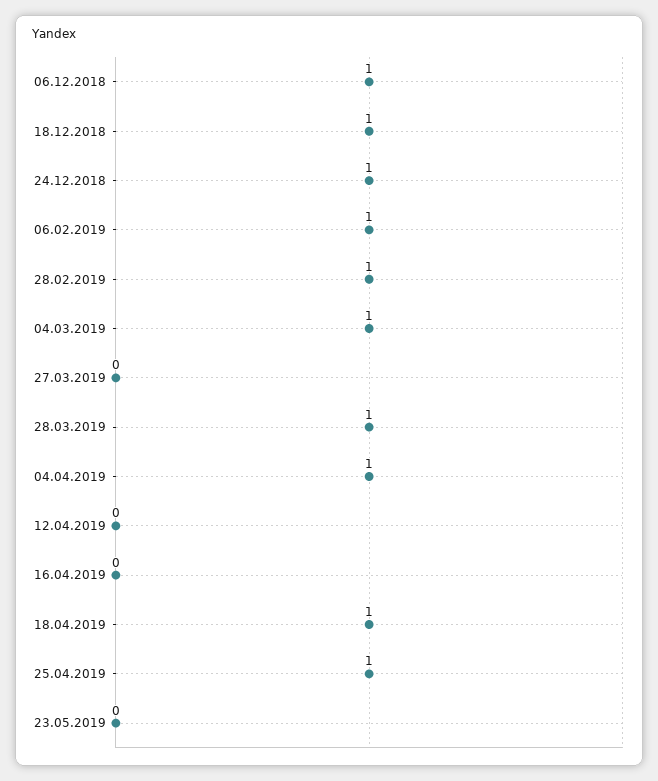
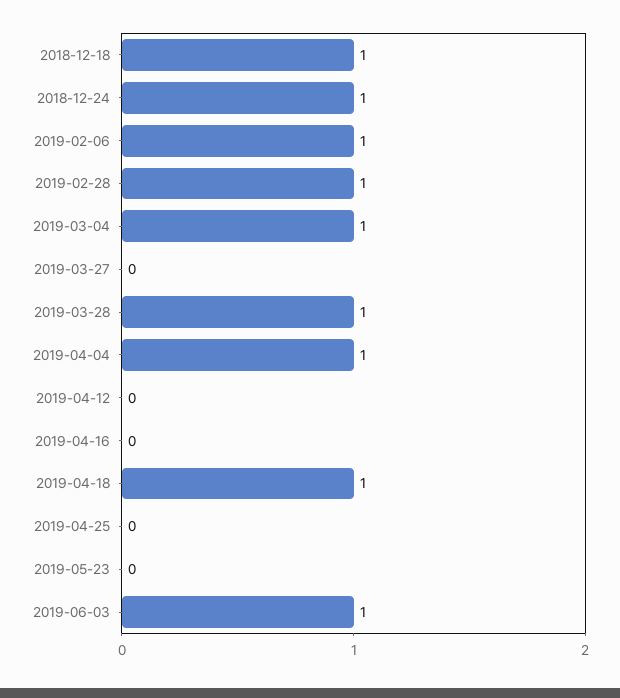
06.12.2018: 1 -> none
25.04.2019: 1 -> 0
2019-06-03: none -> 1

